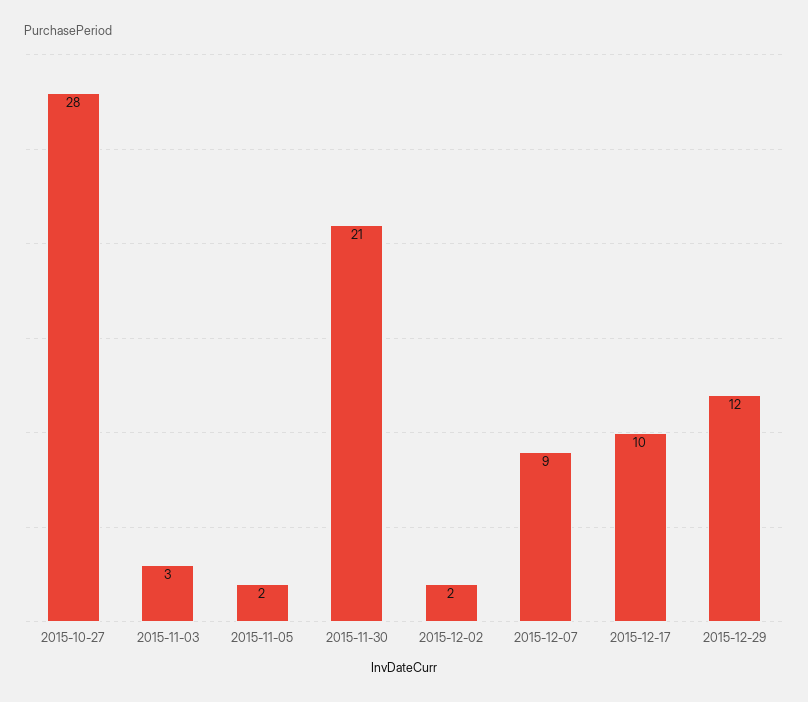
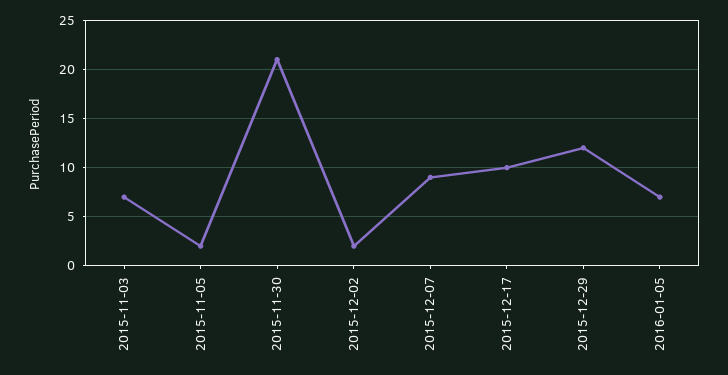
2015-10-27: 28 -> none
2015-11-03: 3 -> 7
2016-01-05: none -> 7

